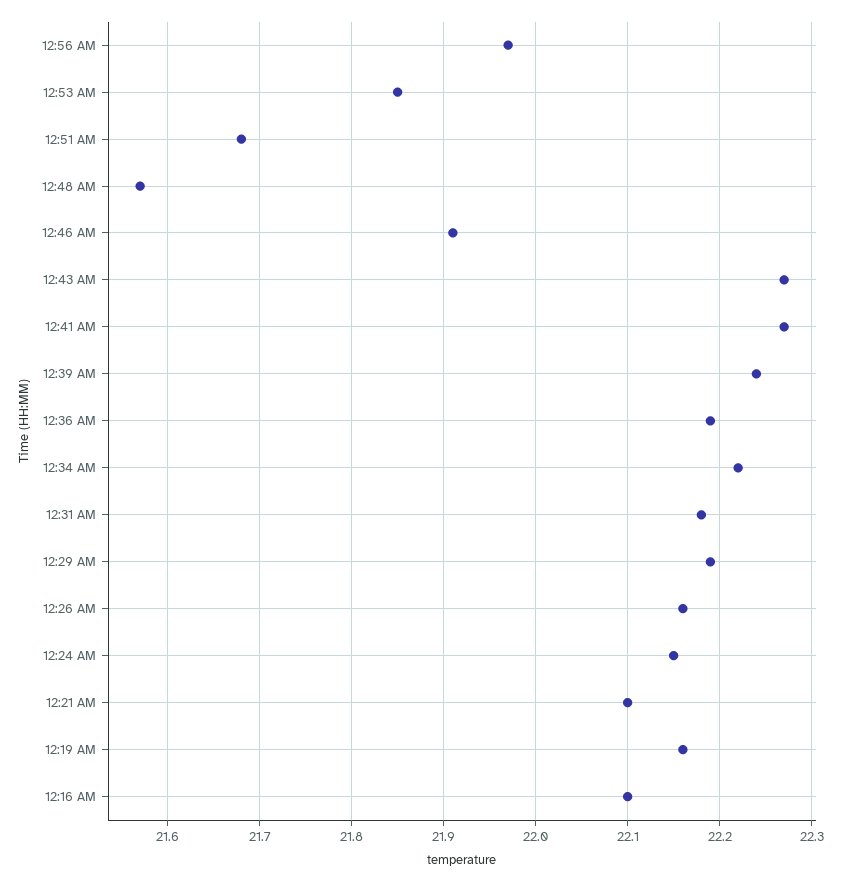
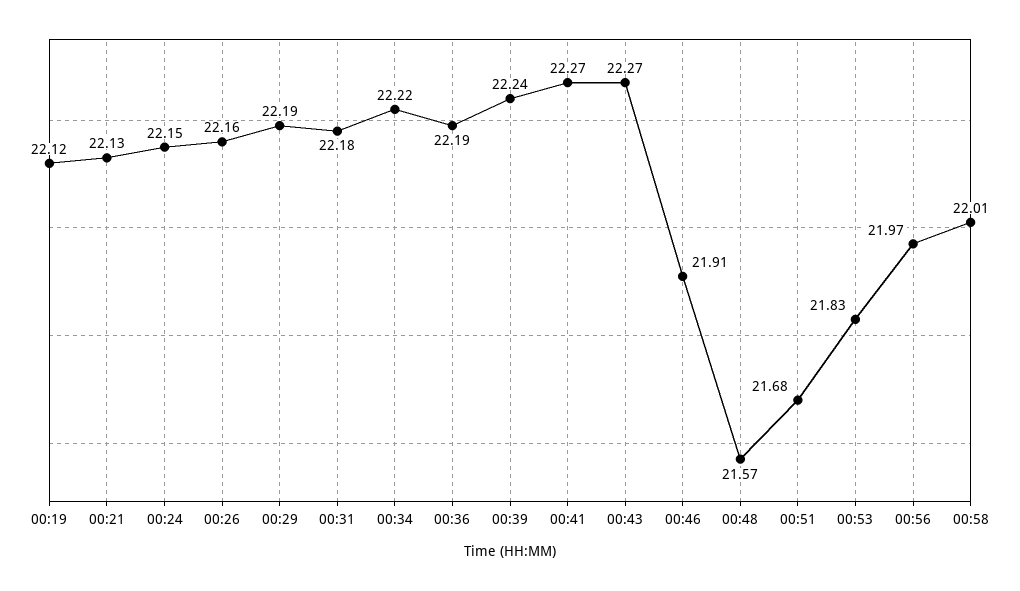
12:53 AM: 21.85 -> 21.83
12:21 AM: 22.1 -> 22.13
12:19 AM: 22.16 -> 22.12
12:16 AM: 22.1 -> none
00:58: none -> 22.01

